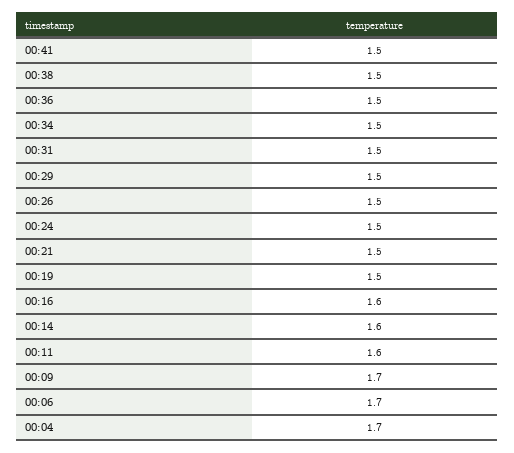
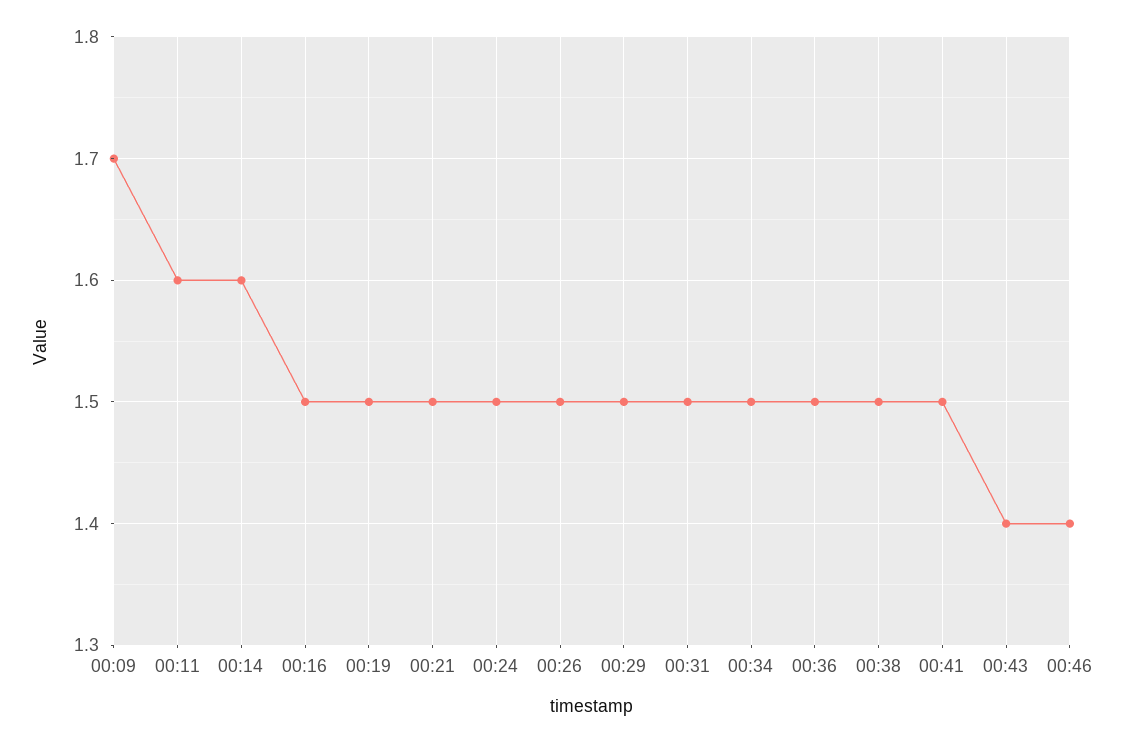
00:16: 1.6 -> 1.5
00:06: 1.7 -> none
00:04: 1.7 -> none
00:43: none -> 1.4
00:46: none -> 1.4

